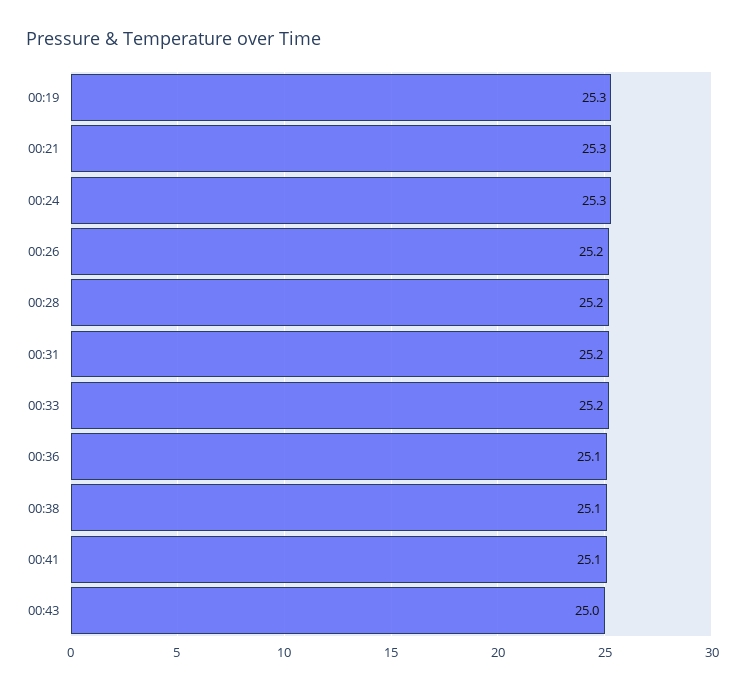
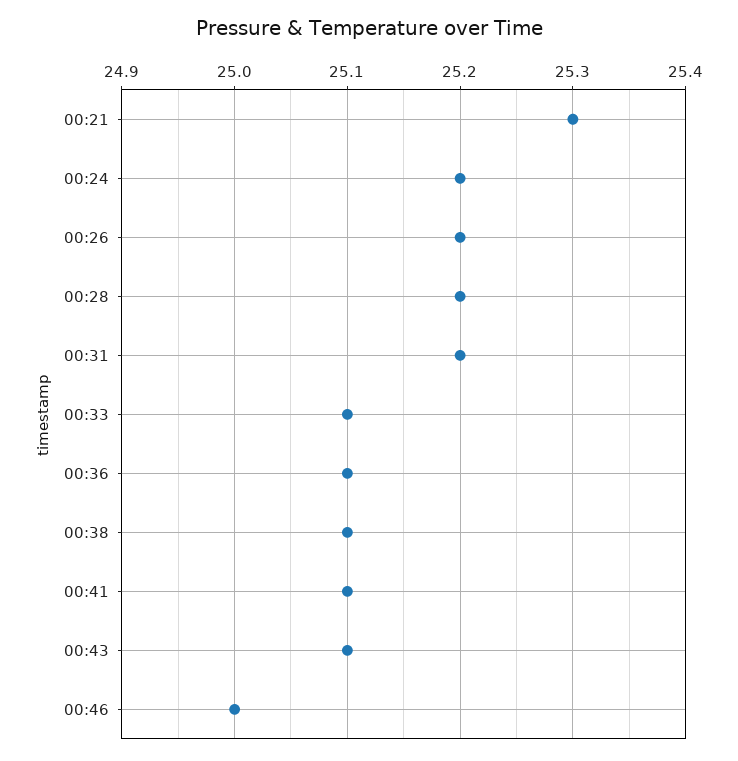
00:19: 25.3 -> none
00:24: 25.3 -> 25.2
00:33: 25.2 -> 25.1
00:43: 25 -> 25.1
00:46: none -> 25

